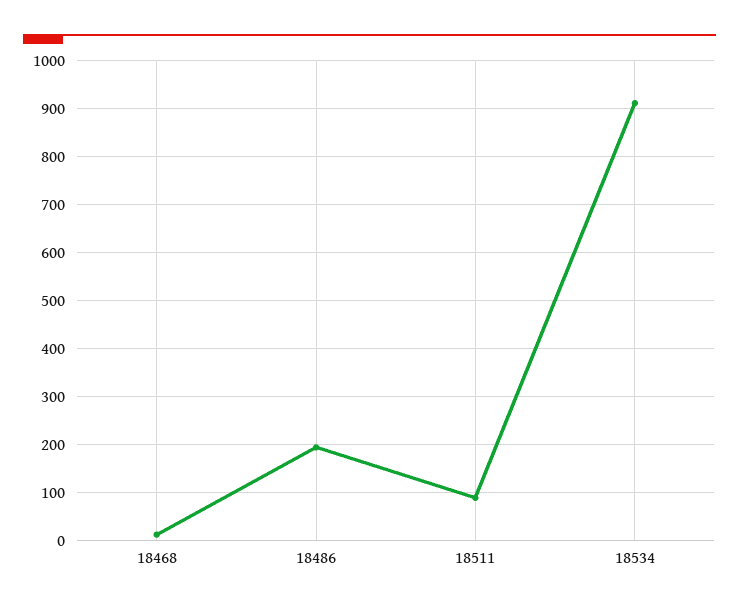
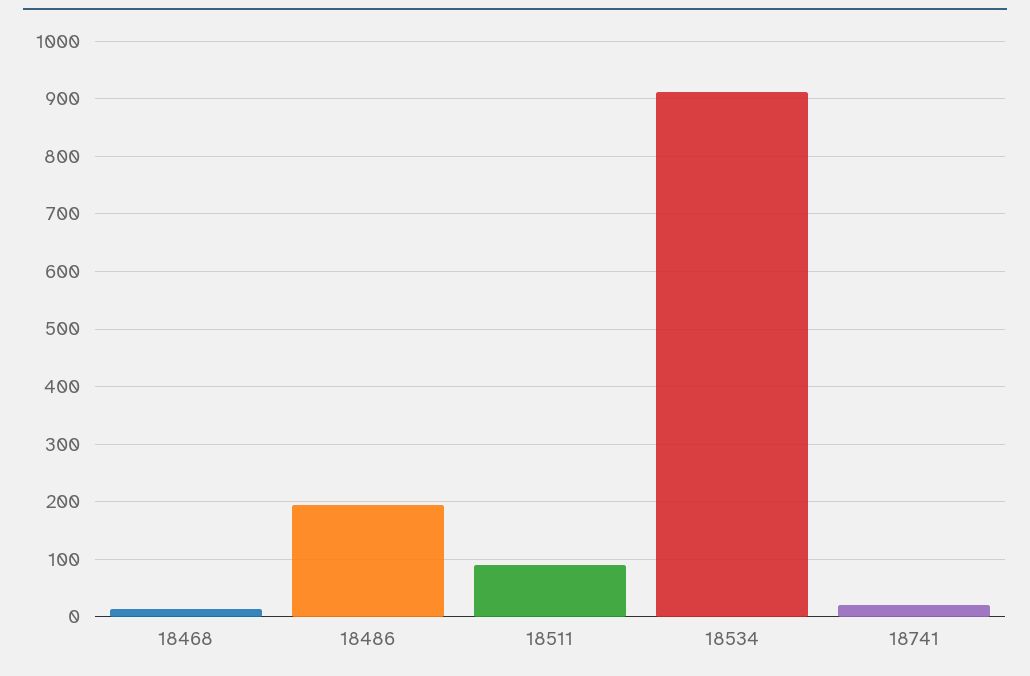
18741: none -> 20

